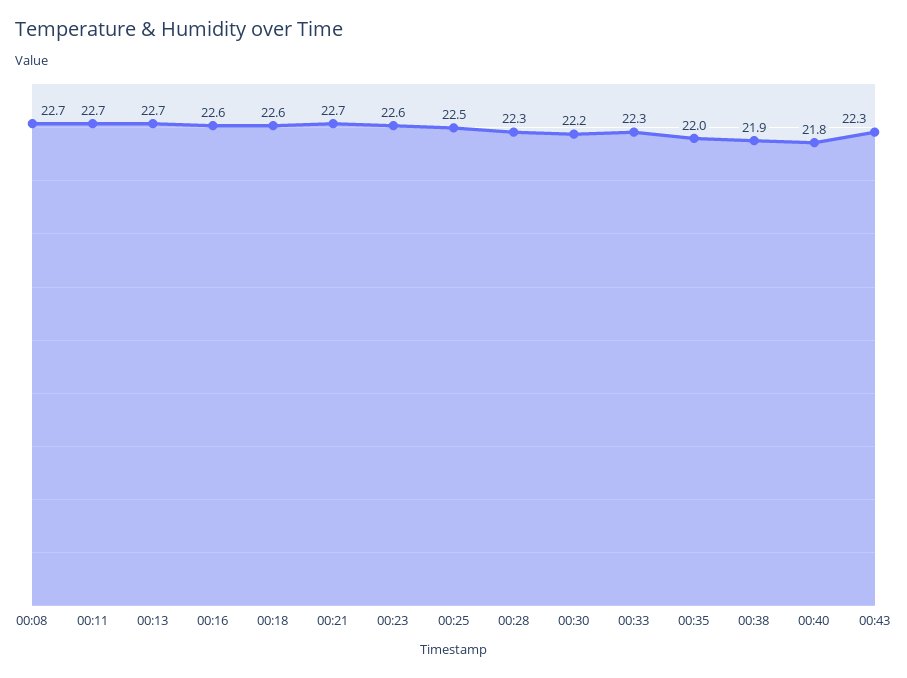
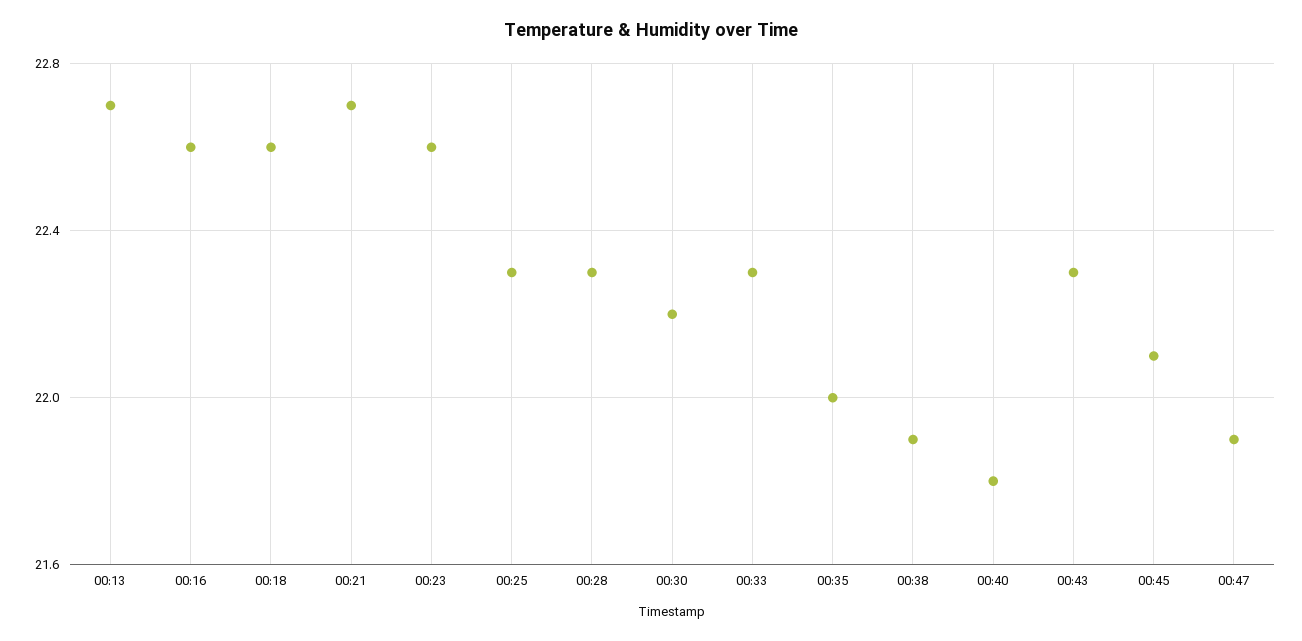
00:08: 22.7 -> none
00:11: 22.7 -> none
00:25: 22.5 -> 22.3
00:45: none -> 22.1
00:47: none -> 21.9

